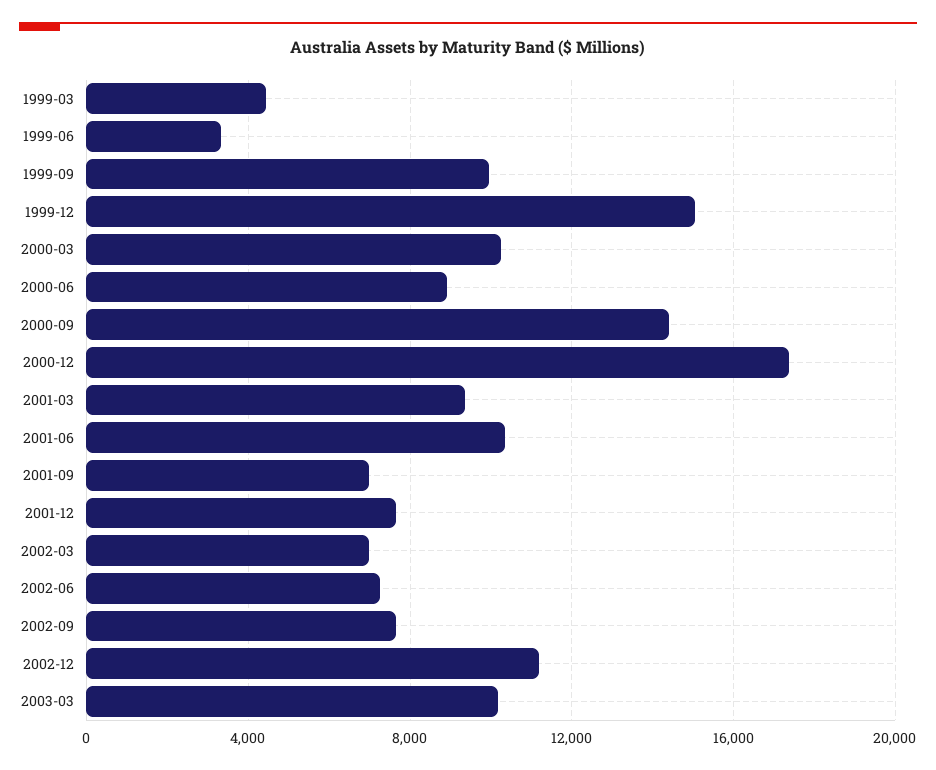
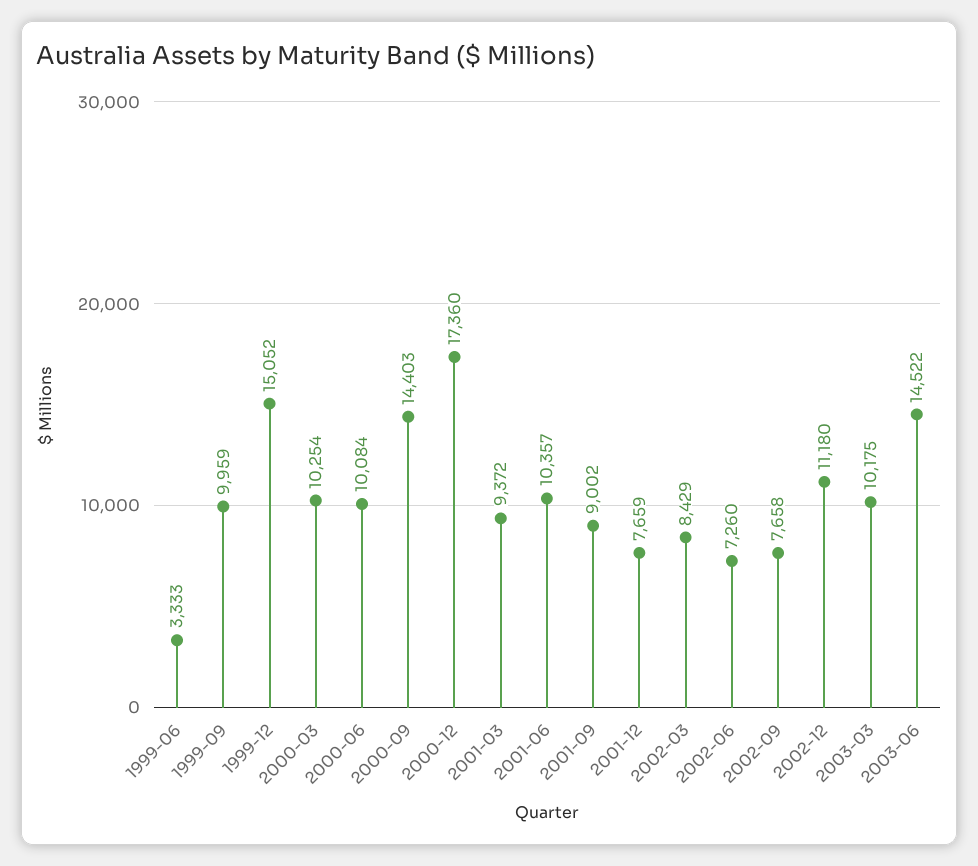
1999-03: 4500 -> none
2000-06: 9000 -> 10084
2001-09: 7000 -> 9002
2002-03: 7000 -> 8429
2003-06: none -> 14522

